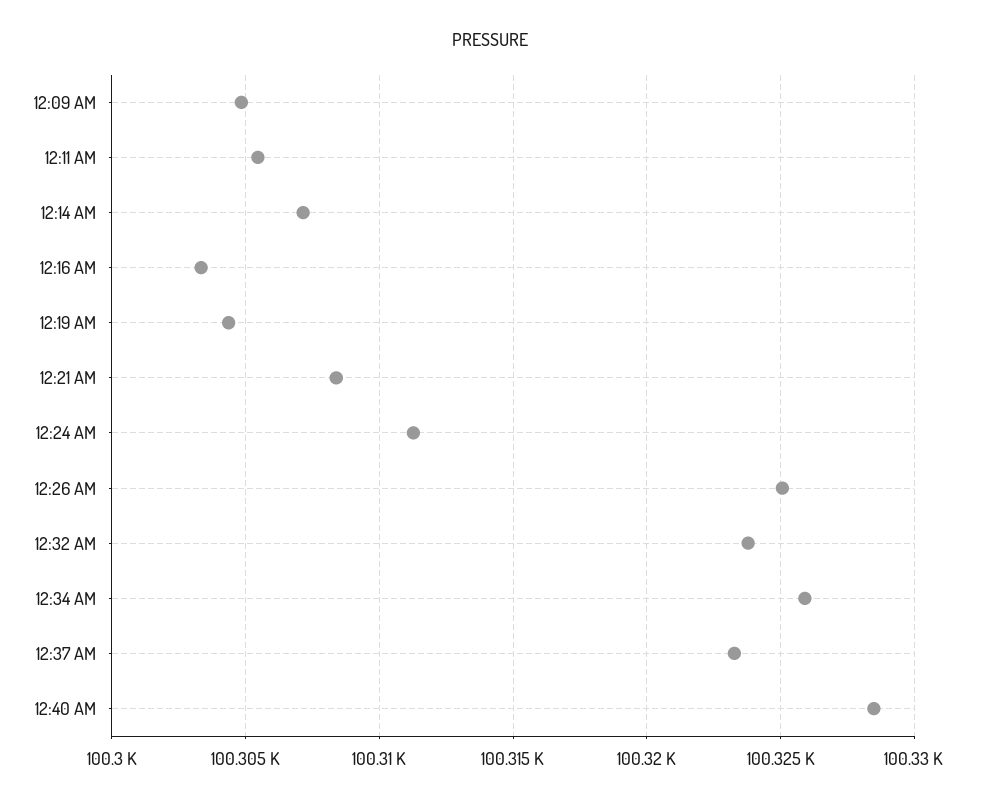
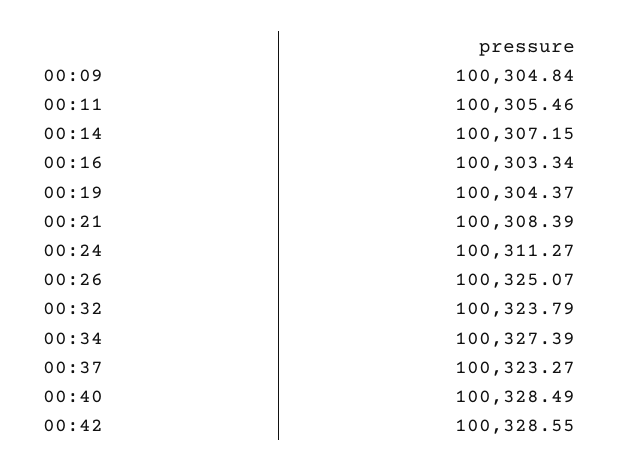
12:34 AM: 100326 -> 100327.39
00:42: none -> 100328.55

